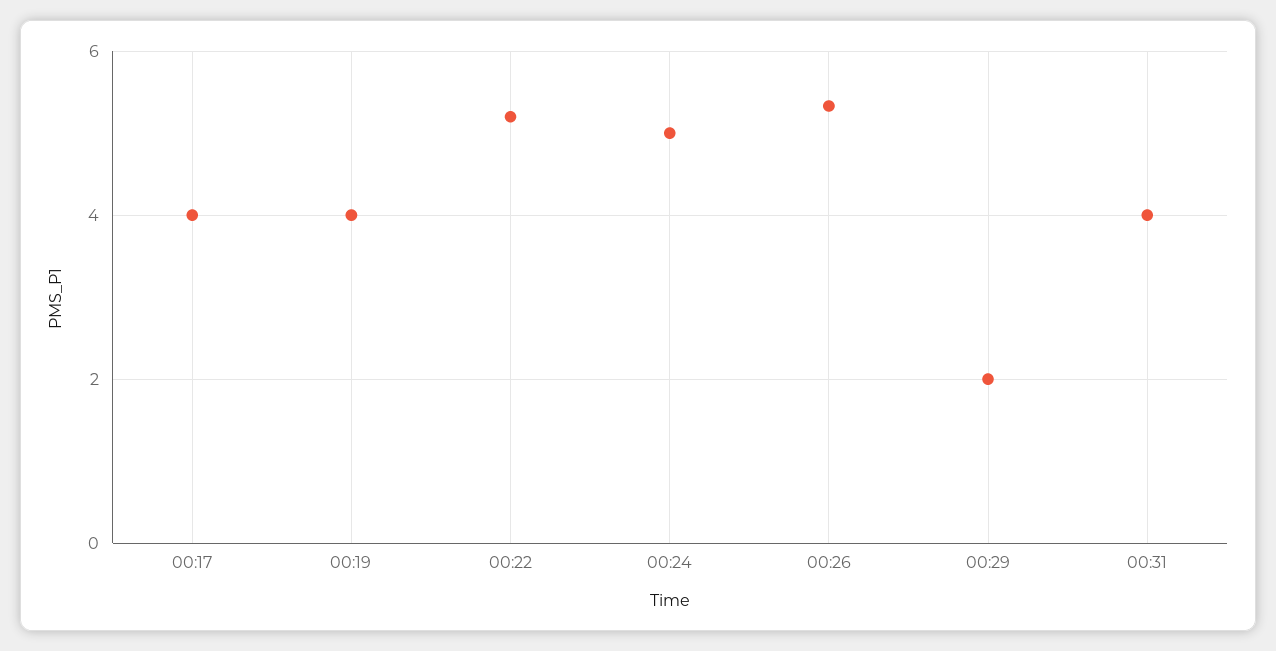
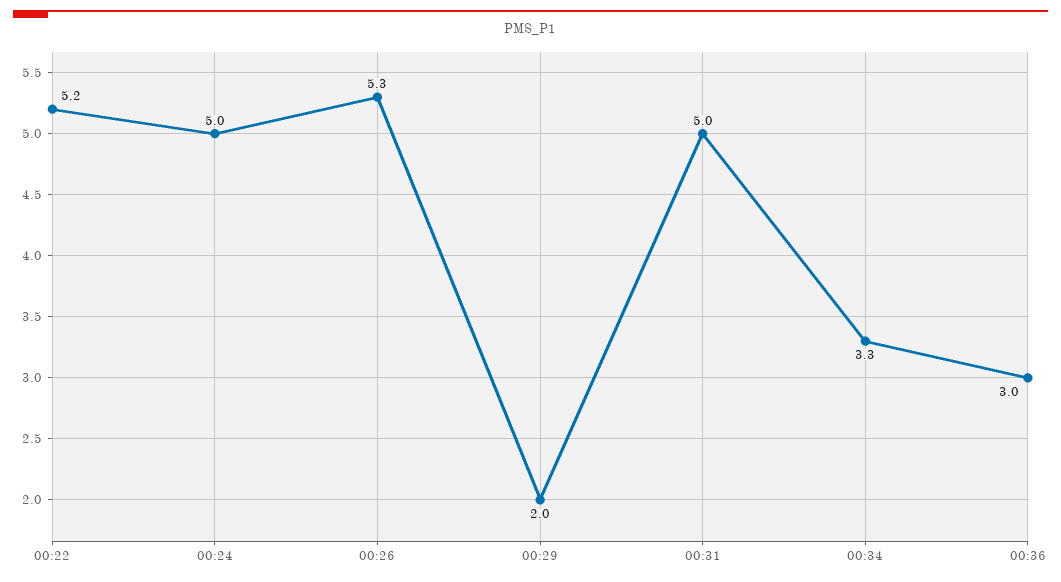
00:17: 4 -> none
00:19: 4 -> none
00:31: 4 -> 5
00:34: none -> 3.3
00:36: none -> 3

